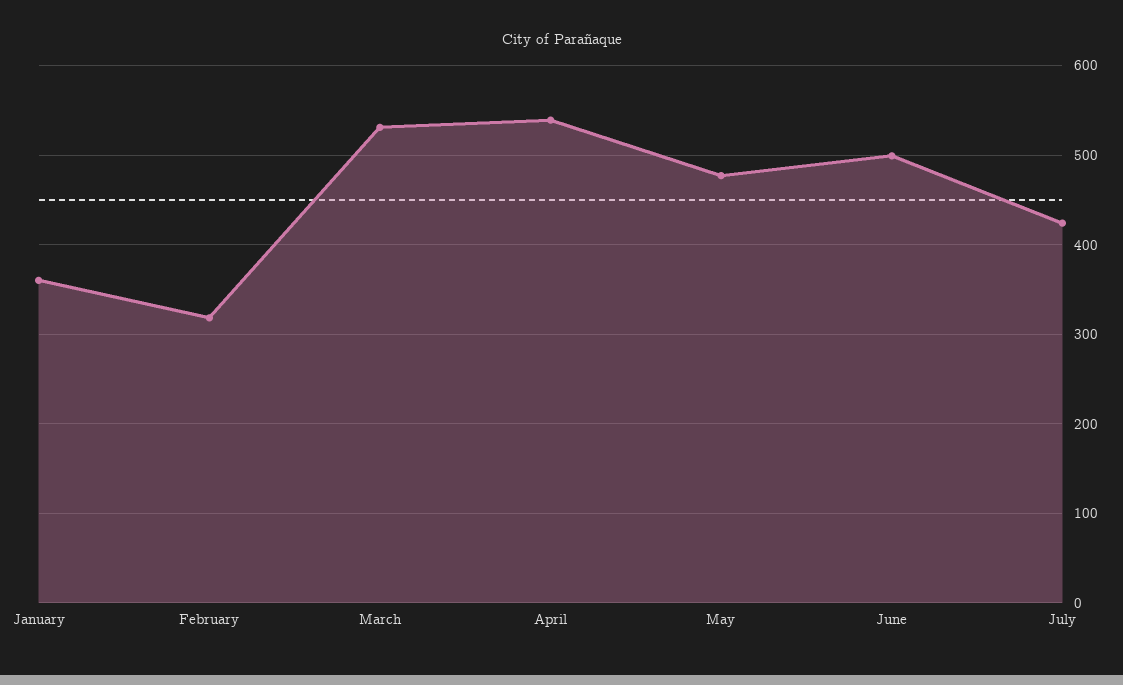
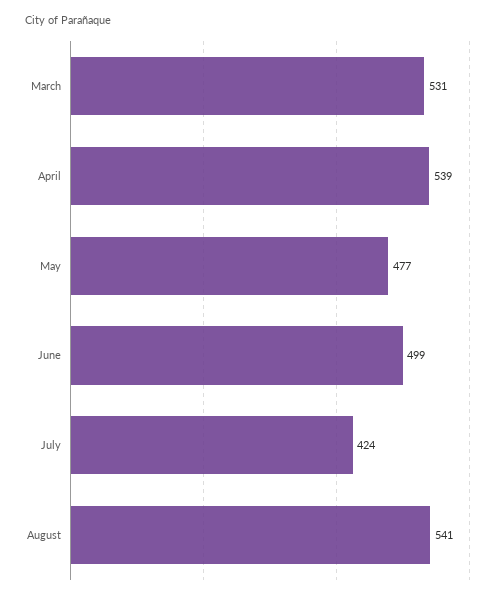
January: 360 -> none
February: 320 -> none
August: none -> 541

